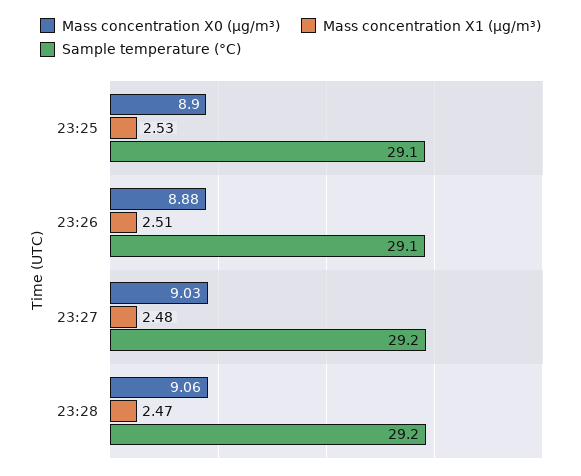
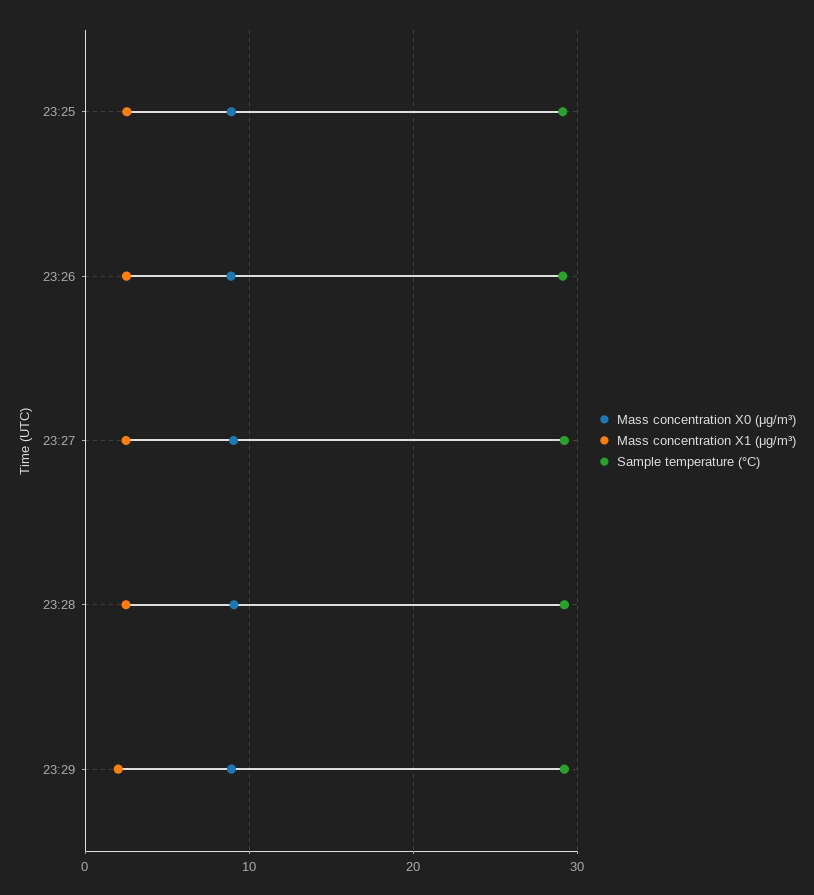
Mass concentration X0 (μg/m³), 23:29: none -> 9
Mass concentration X1 (μg/m³), 23:29: none -> 2
Sample temperature (°C), 23:29: none -> 29

